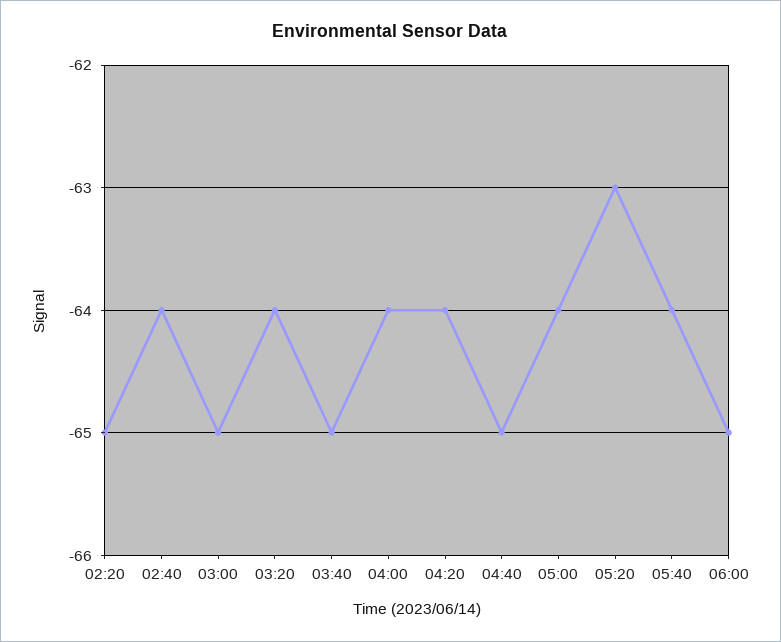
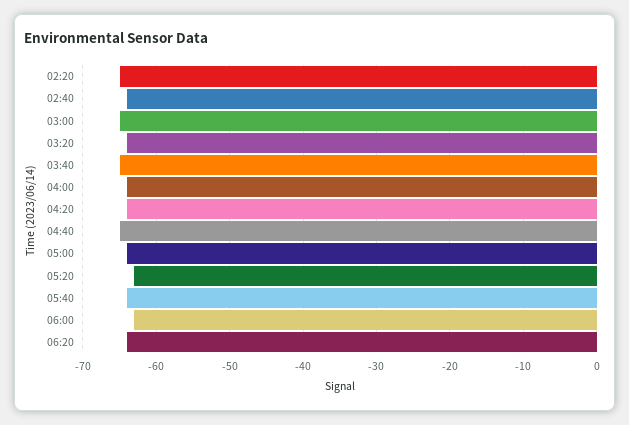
06:00: -65 -> -63
06:20: none -> -64

